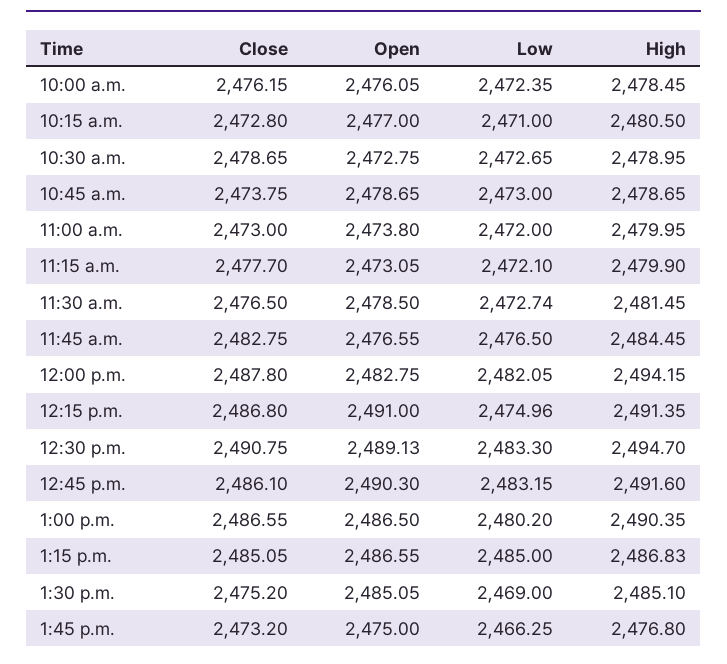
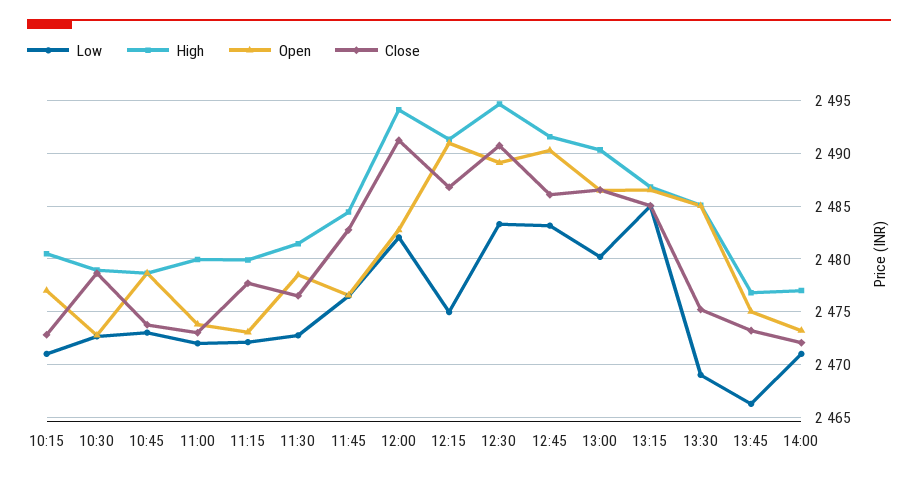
Close, 10:00 a.m.: 2476.15 -> none
Open, 10:00 a.m.: 2476.05 -> none
Low, 10:00 a.m.: 2472.35 -> none
High, 10:00 a.m.: 2478.45 -> none
Close, 12:00 p.m.: 2487.8 -> 2491
Low, 14:00: none -> 2471
High, 14:00: none -> 2477
Open, 14:00: none -> 2473
Close, 14:00: none -> 2472

